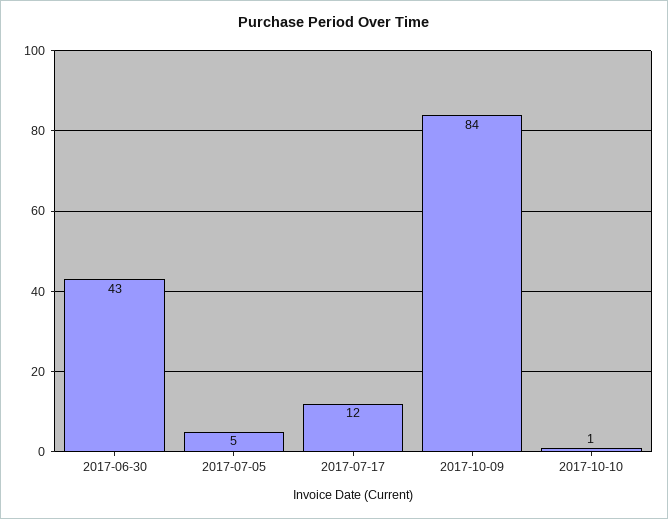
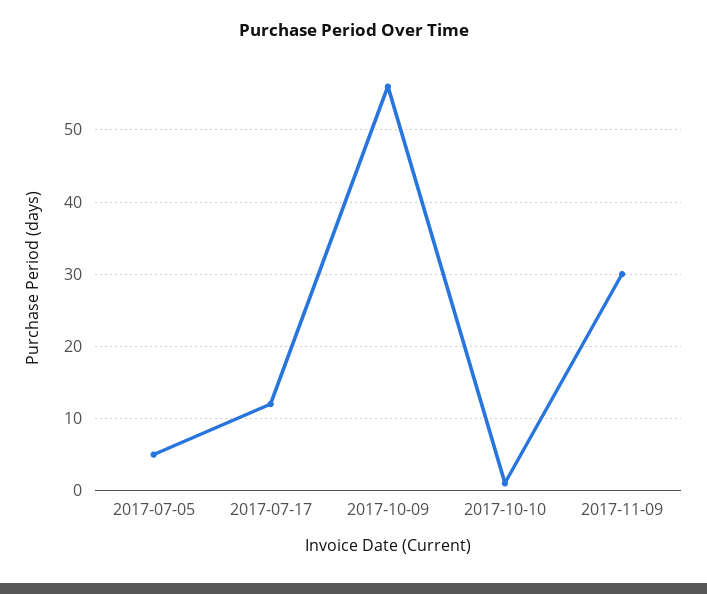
2017-06-30: 43 -> none
2017-10-09: 84 -> 56
2017-11-09: none -> 30

